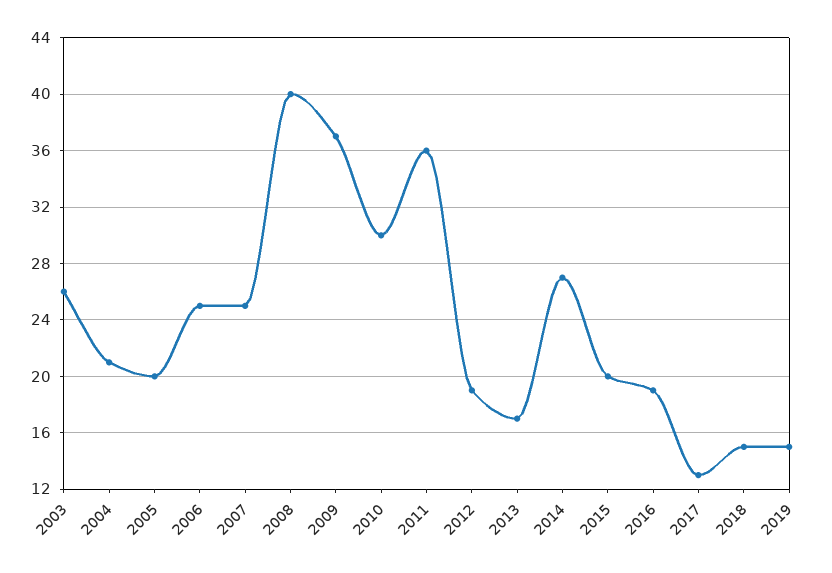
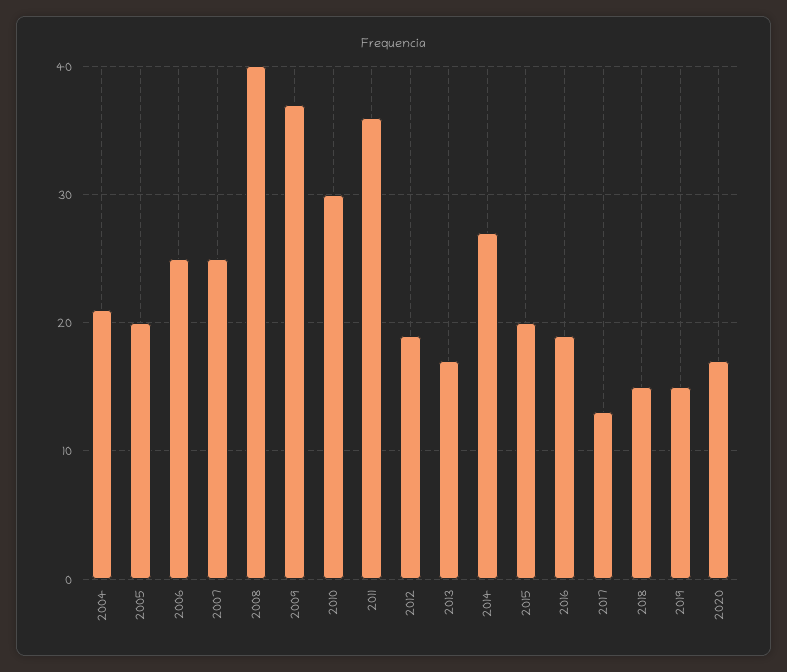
2003: 26 -> none
2020: none -> 17

